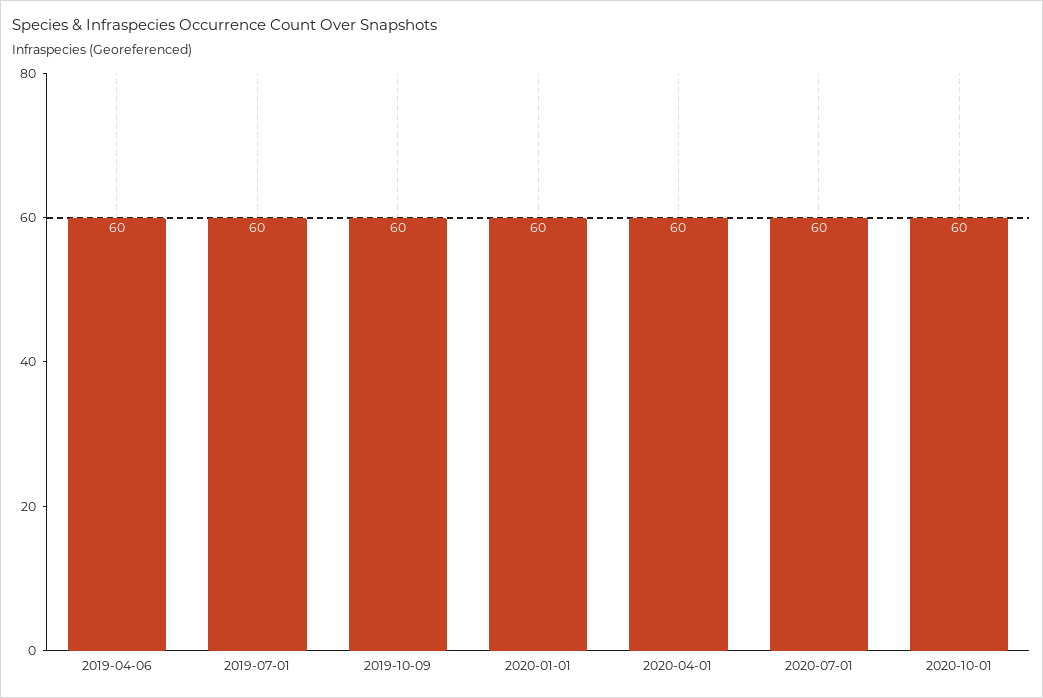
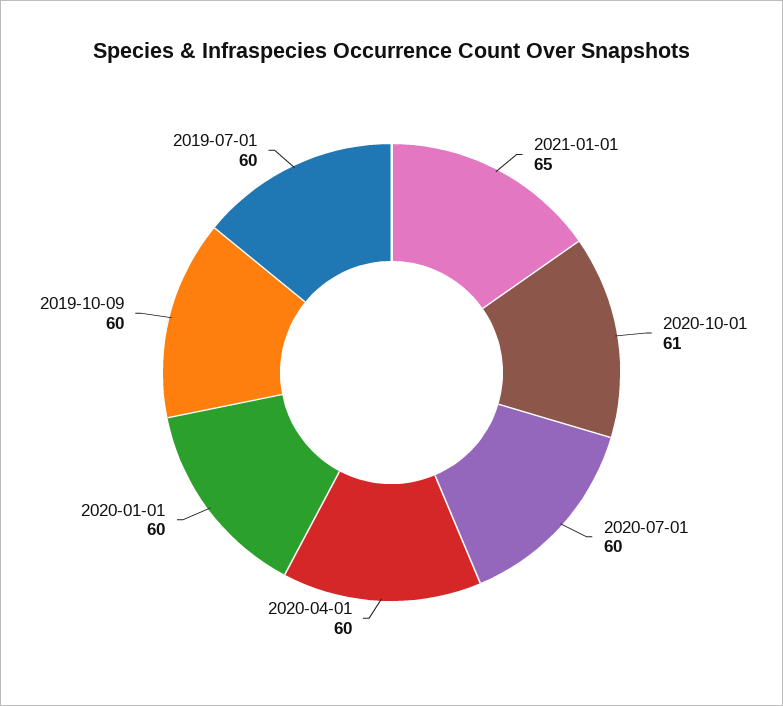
2019-04-06: 60 -> none
2020-10-01: 60 -> 61
2021-01-01: none -> 65

